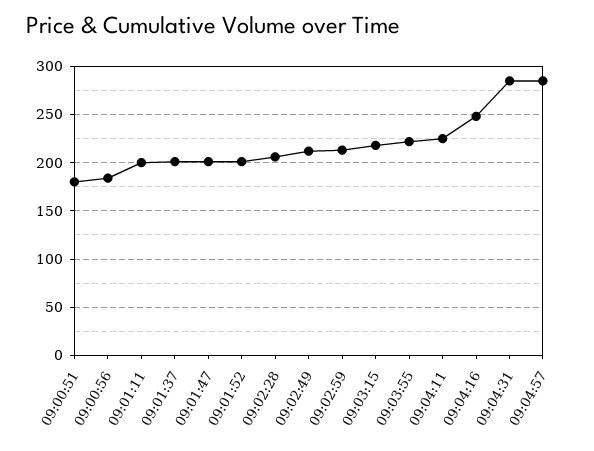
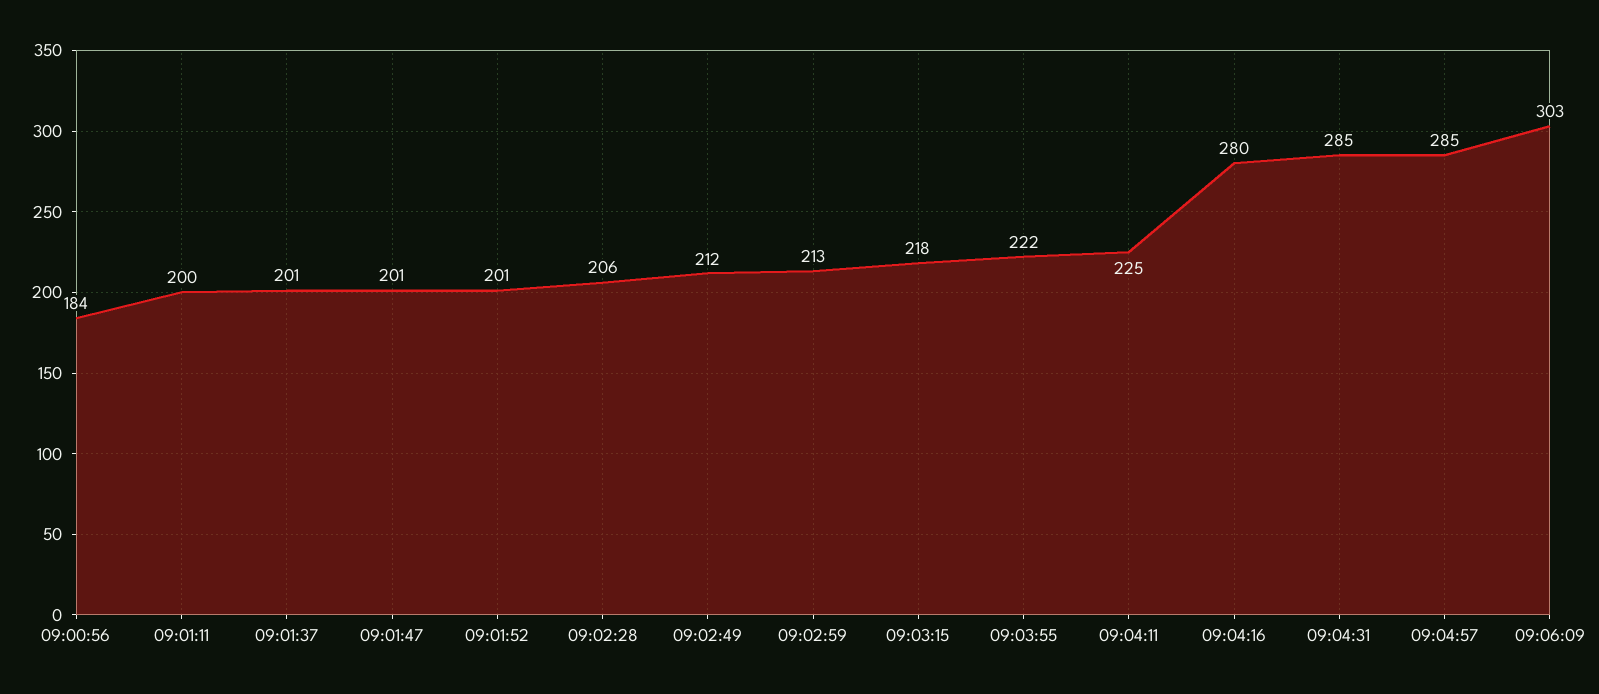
09:00:51: 180 -> none
09:04:16: 250 -> 280
09:06:09: none -> 303

